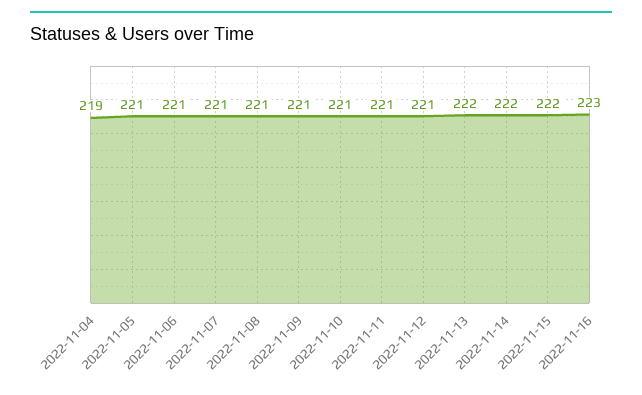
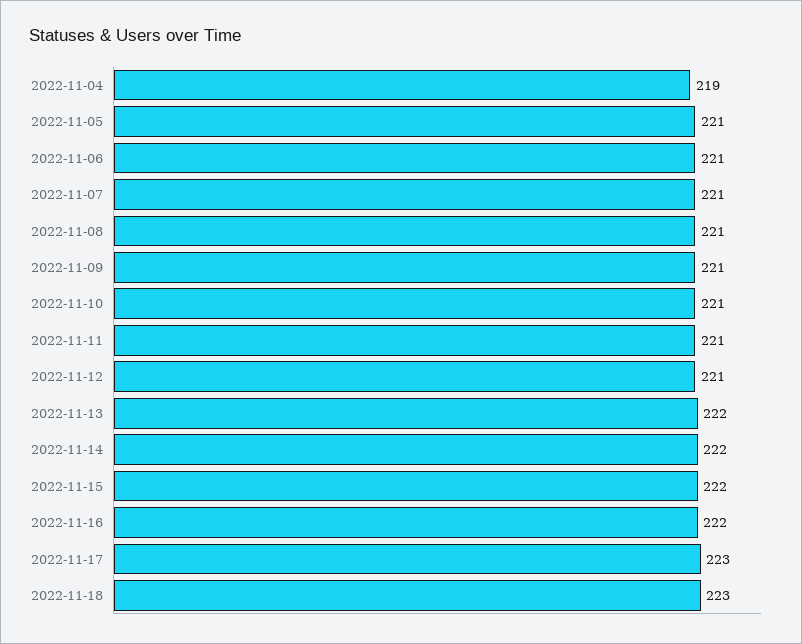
2022-11-16: 223 -> 222
2022-11-17: none -> 223
2022-11-18: none -> 223

